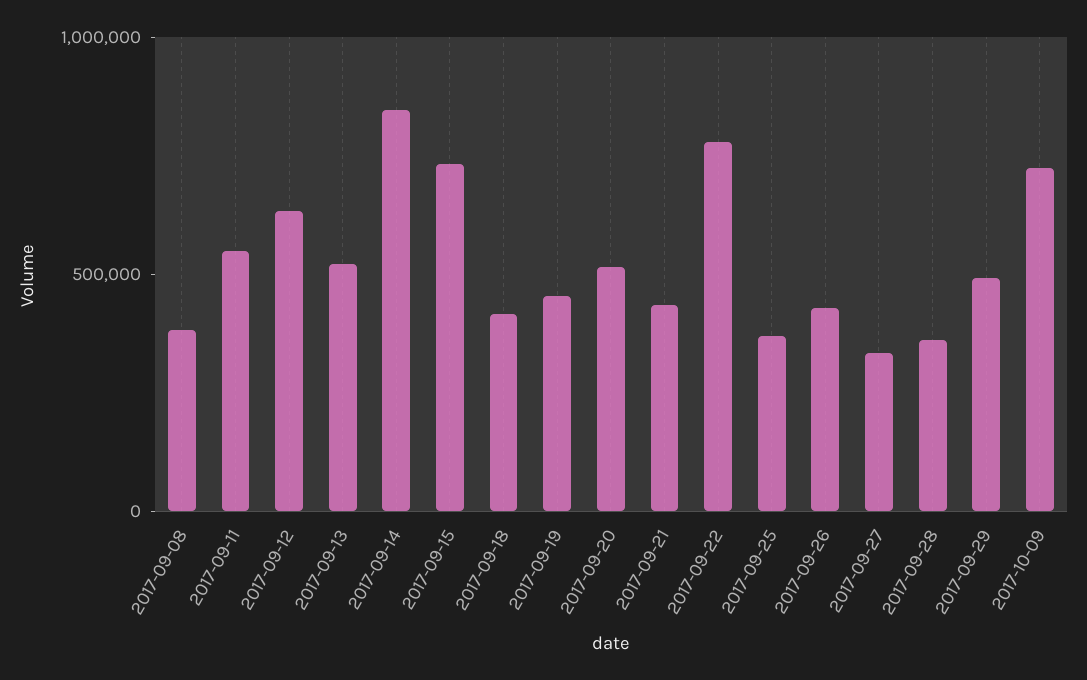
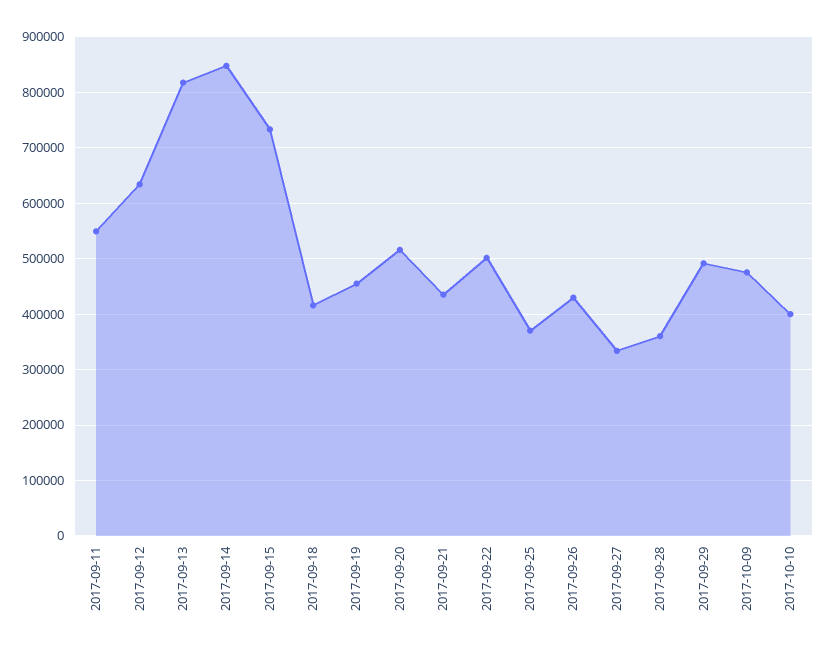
2017-09-08: 400000 -> none
2017-09-13: 500000 -> 820000
2017-09-22: 800000 -> 500000
2017-10-09: 700000 -> 480000
2017-10-10: none -> 400000

